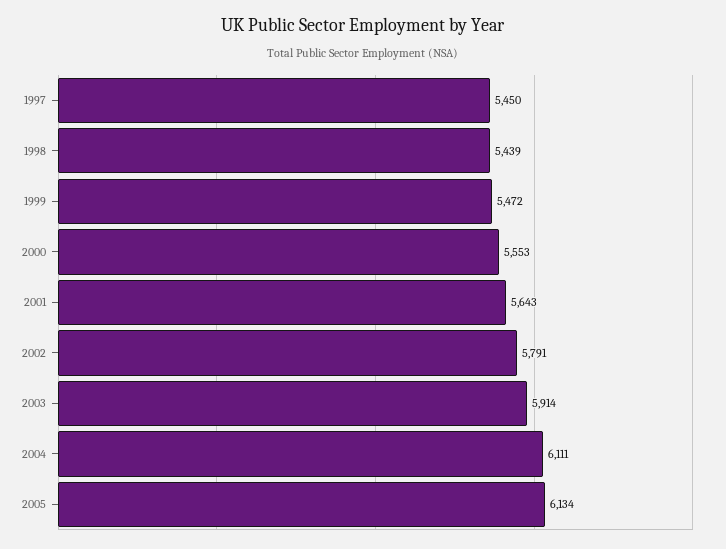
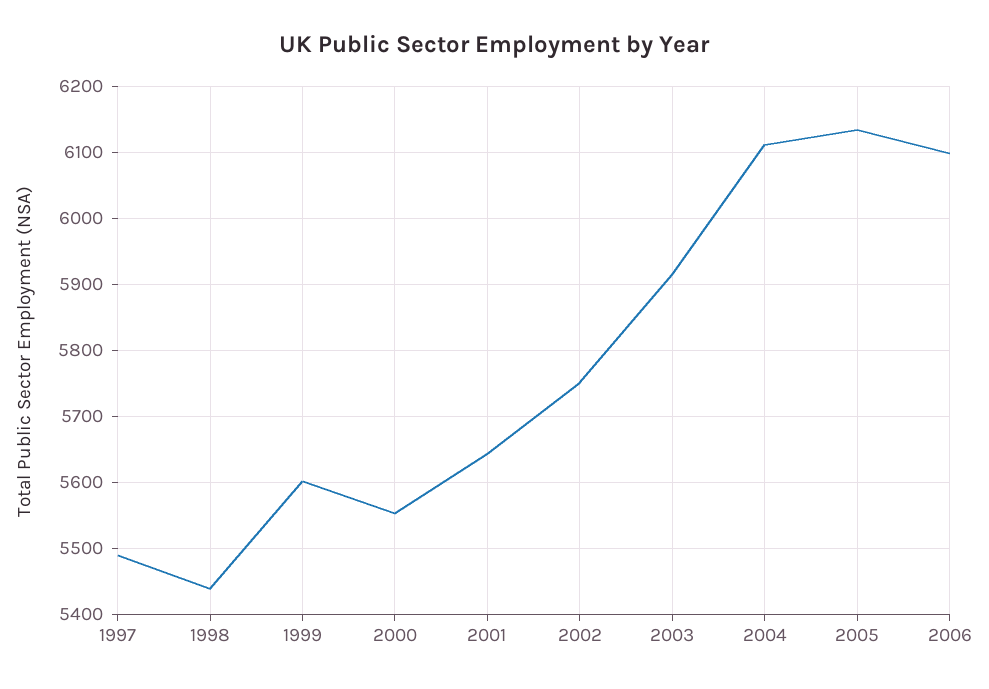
1997: 5450 -> 5490
1999: 5472 -> 5600
2002: 5791 -> 5750
2006: none -> 6100

